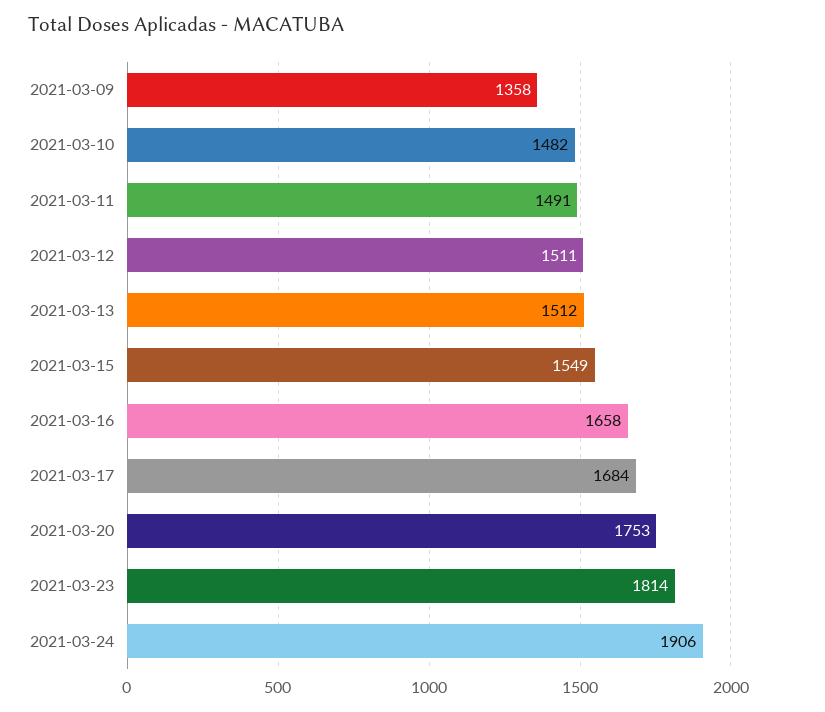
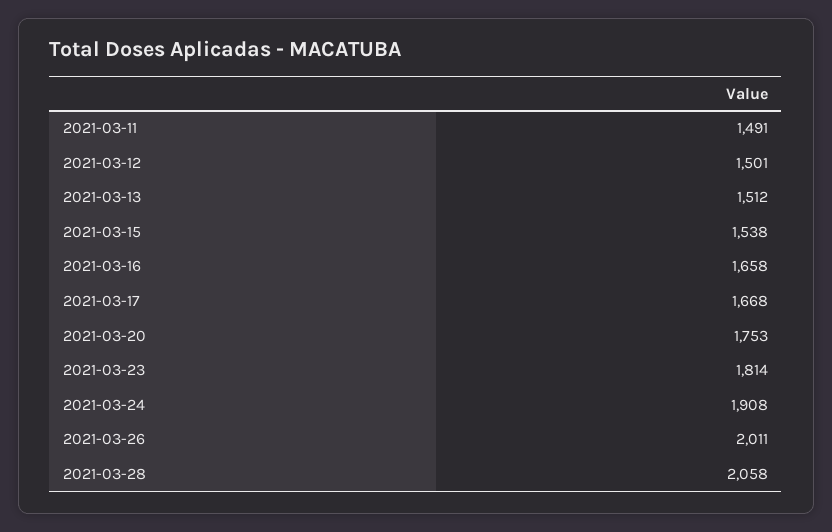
2021-03-09: 1358 -> none
2021-03-10: 1482 -> none
2021-03-12: 1511 -> 1501
2021-03-15: 1549 -> 1538
2021-03-17: 1684 -> 1668
2021-03-24: 1906 -> 1908
2021-03-26: none -> 2011
2021-03-28: none -> 2058

